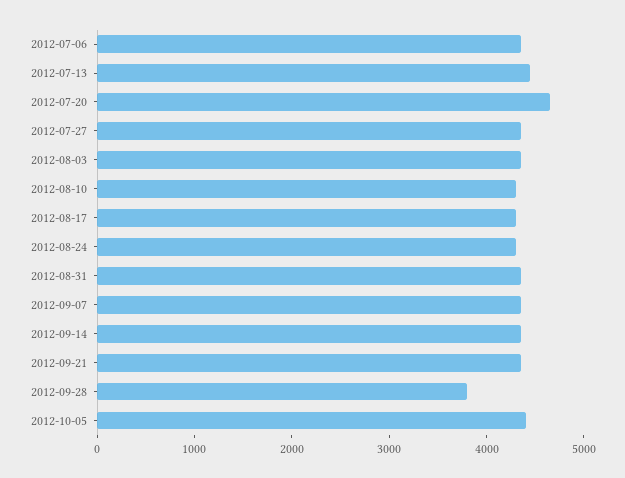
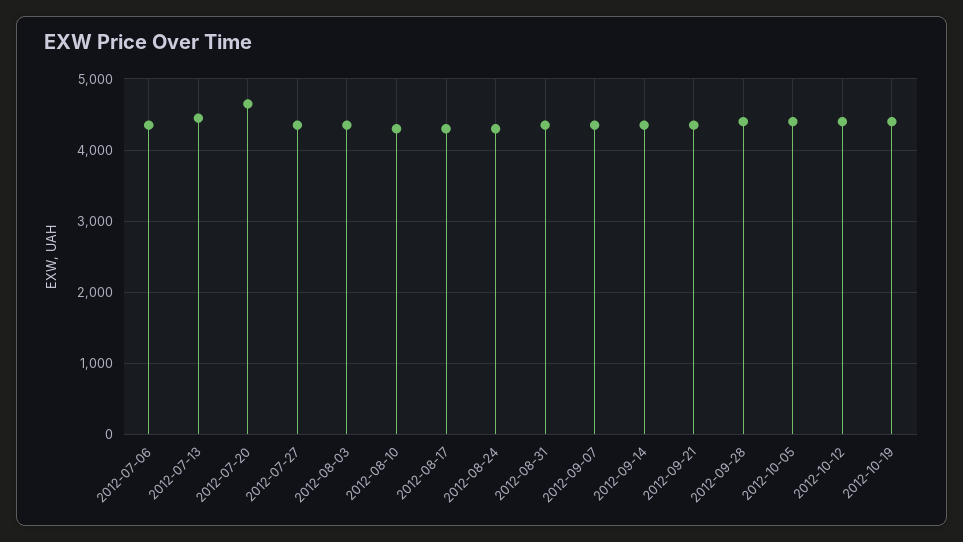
2012-09-28: 3800 -> 4400
2012-10-12: none -> 4400
2012-10-19: none -> 4400

